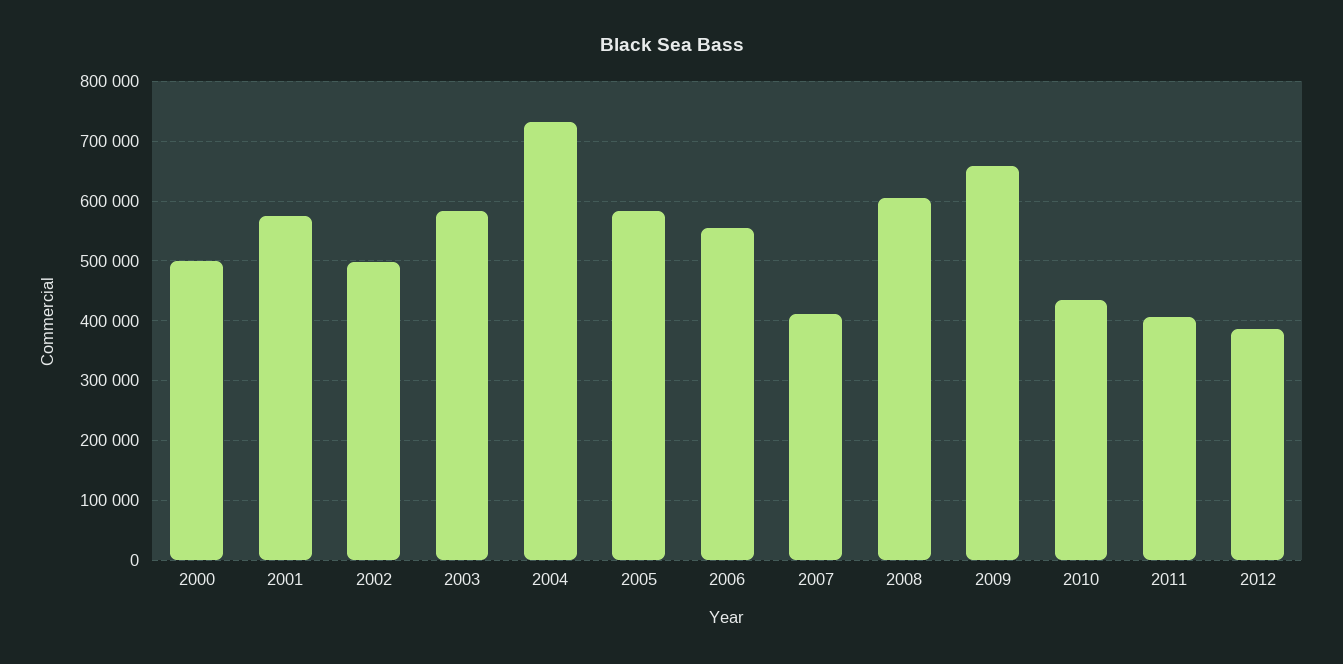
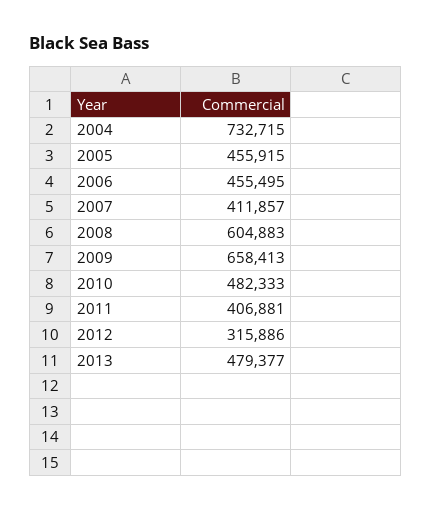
2000: 500000 -> none
2001: 580000 -> none
2002: 500000 -> none
2003: 580000 -> none
2005: 580000 -> 455915
2006: 560000 -> 455495
2010: 440000 -> 482333
2012: 380000 -> 315886
2013: none -> 479377

